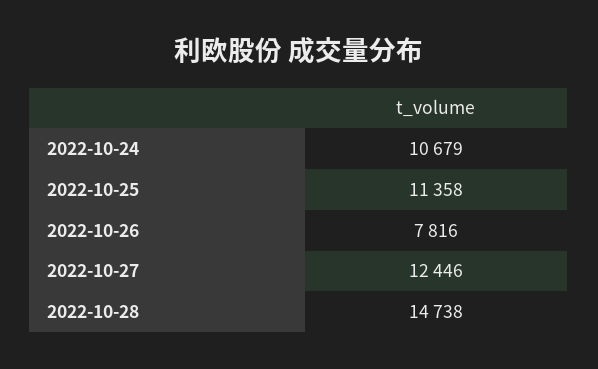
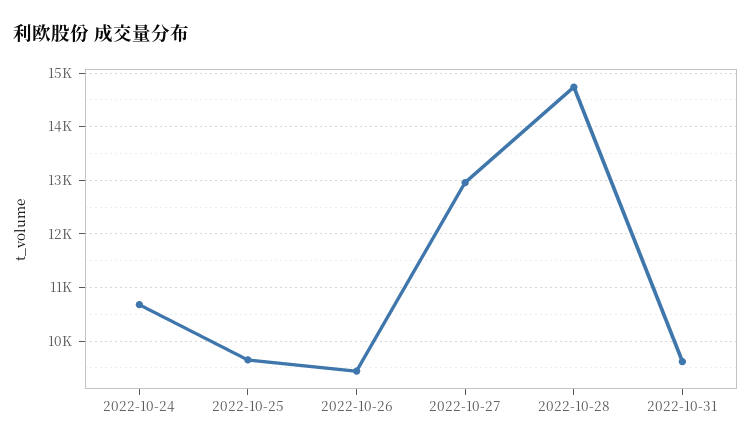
2022-10-25: 11358 -> 9600
2022-10-26: 7816 -> 9400
2022-10-27: 12446 -> 13000
2022-10-31: none -> 9600

